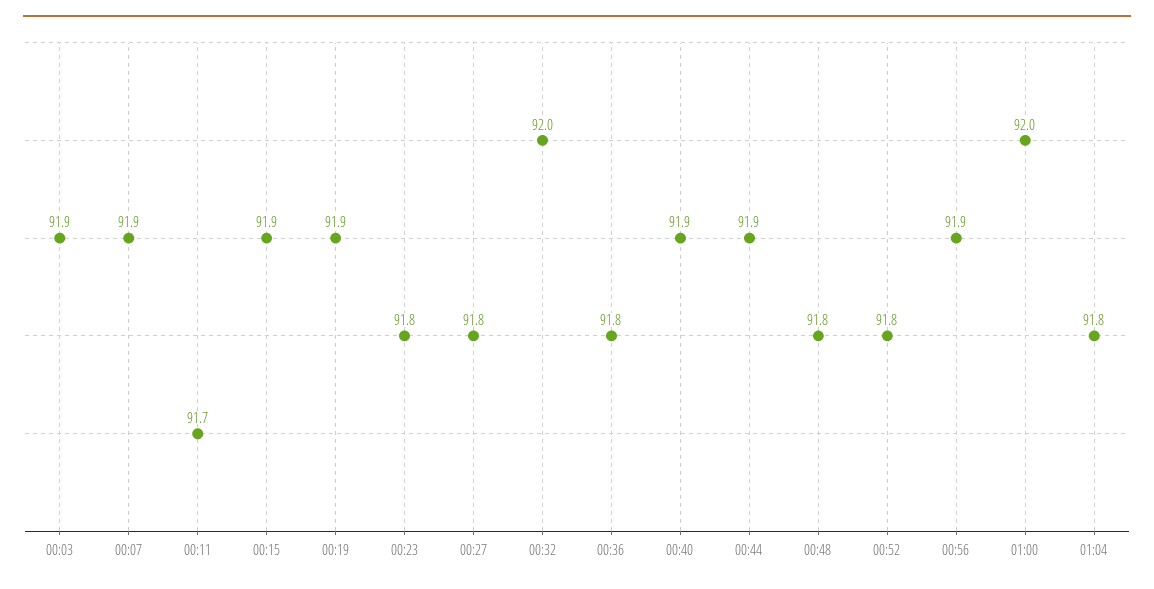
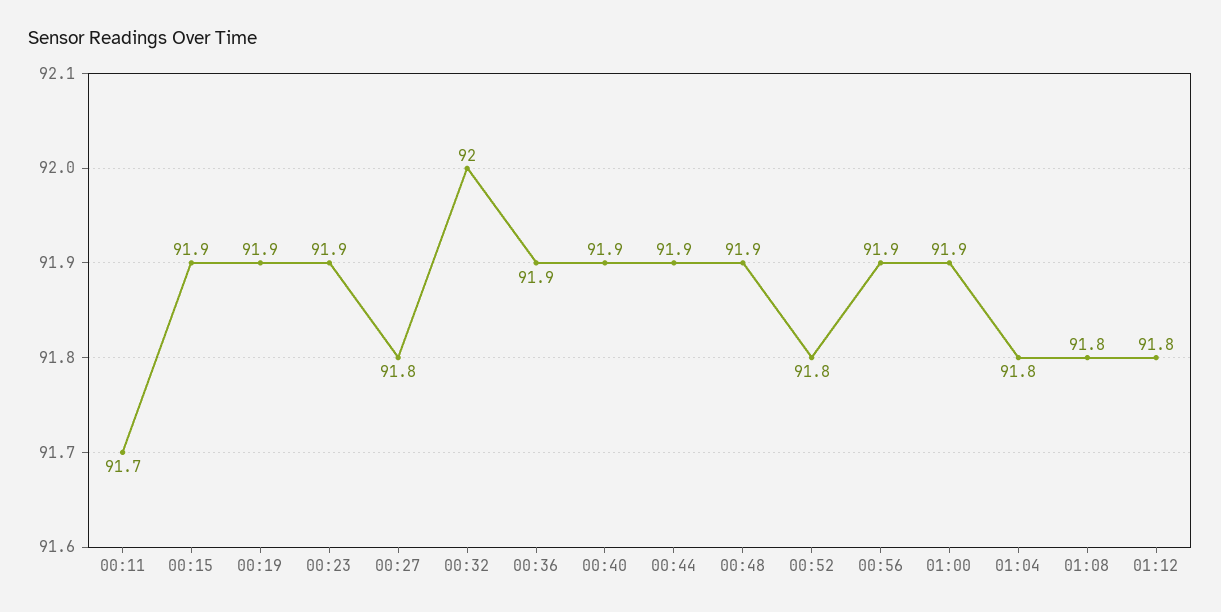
00:03: 91.9 -> none
00:07: 91.9 -> none
00:23: 91.8 -> 91.9
00:36: 91.8 -> 91.9
00:48: 91.8 -> 91.9
01:00: 92 -> 91.9
01:08: none -> 91.8
01:12: none -> 91.8

